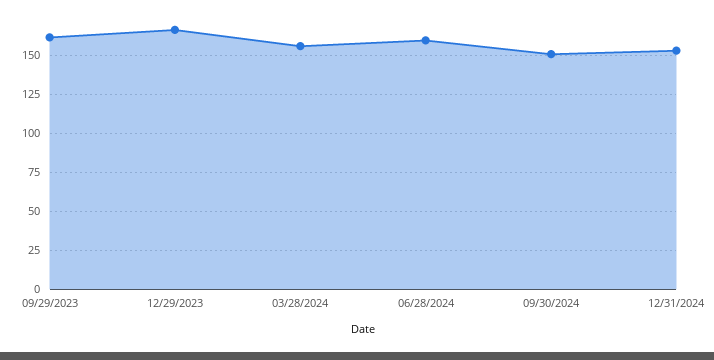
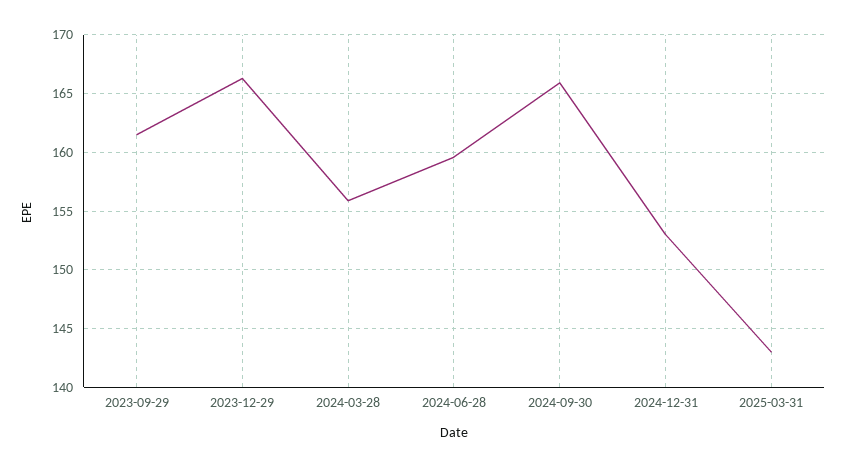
09/30/2024: 150 -> 166
2025-03-31: none -> 143

